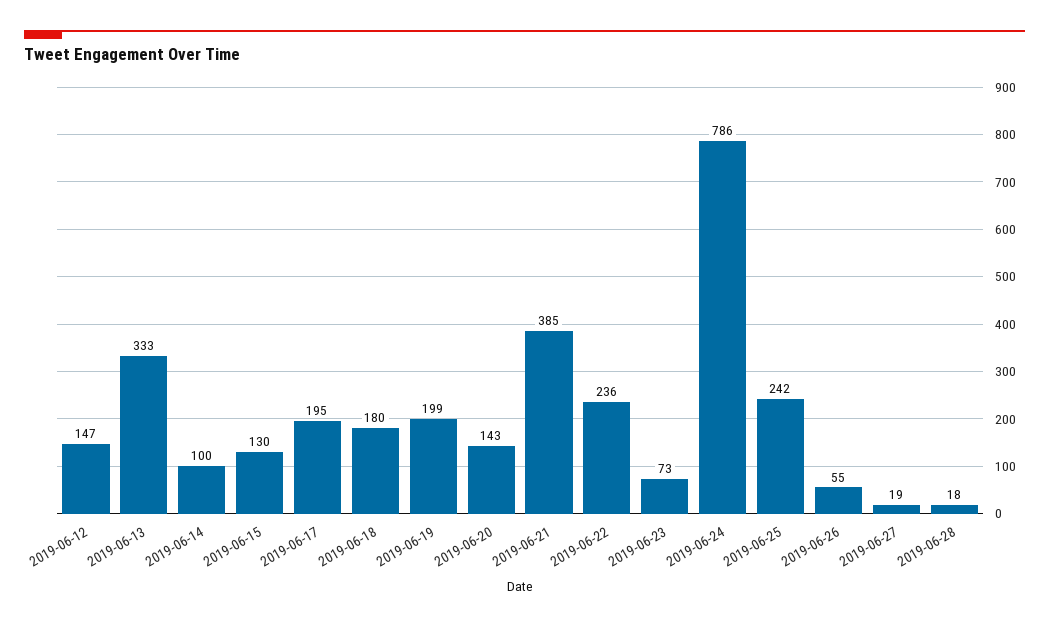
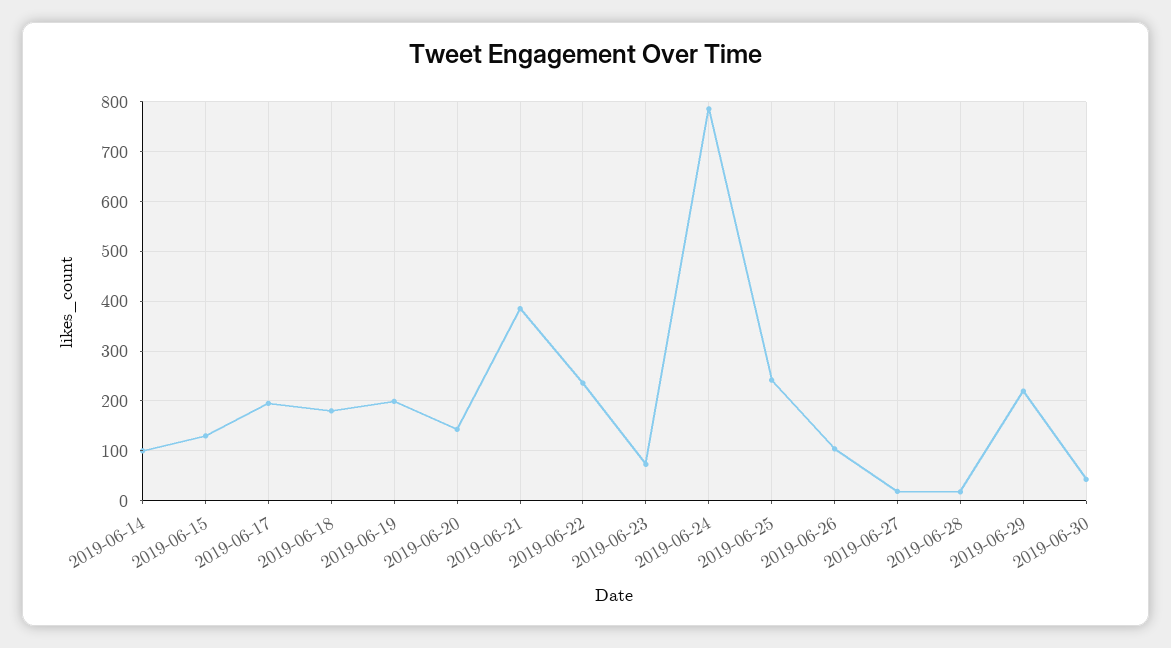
2019-06-12: 147 -> none
2019-06-13: 333 -> none
2019-06-26: 55 -> 100
2019-06-29: none -> 220
2019-06-30: none -> 40

